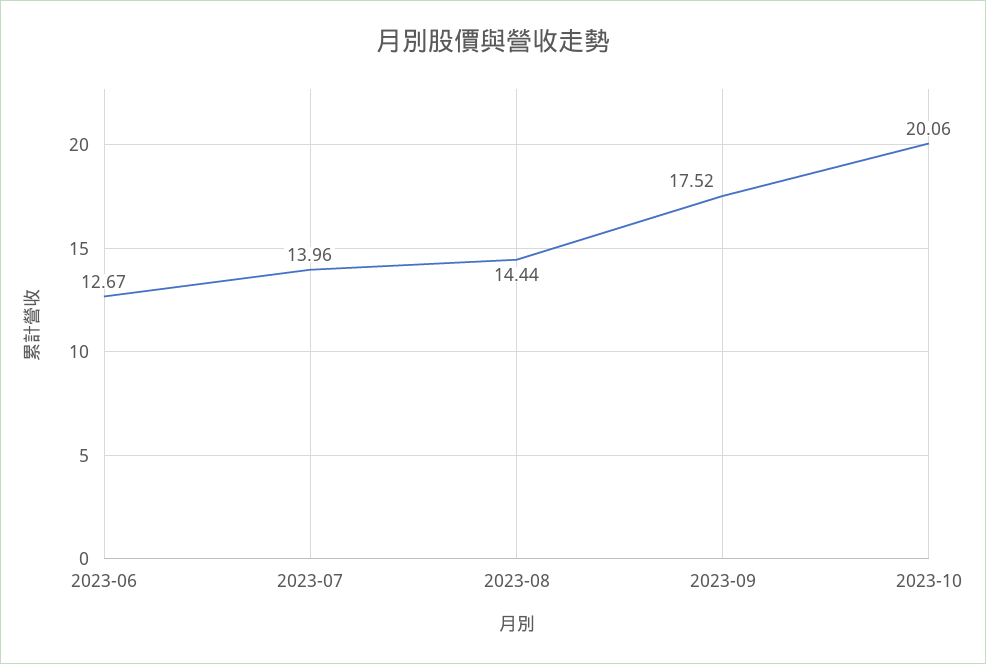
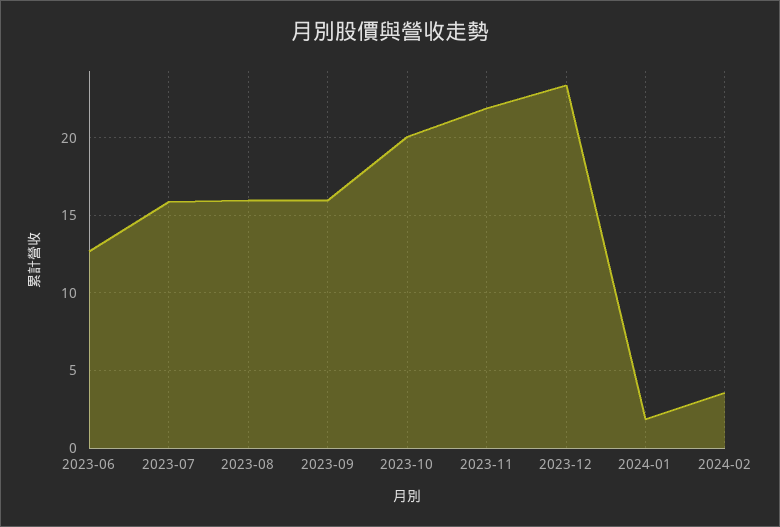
2023-07: 13.96 -> 16
2023-08: 14.44 -> 16
2023-09: 17.52 -> 16
2023-11: none -> 22
2023-12: none -> 23.5
2024-01: none -> 2
2024-02: none -> 3.5

